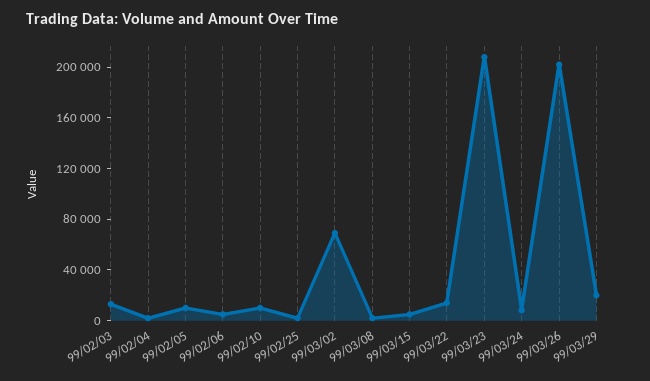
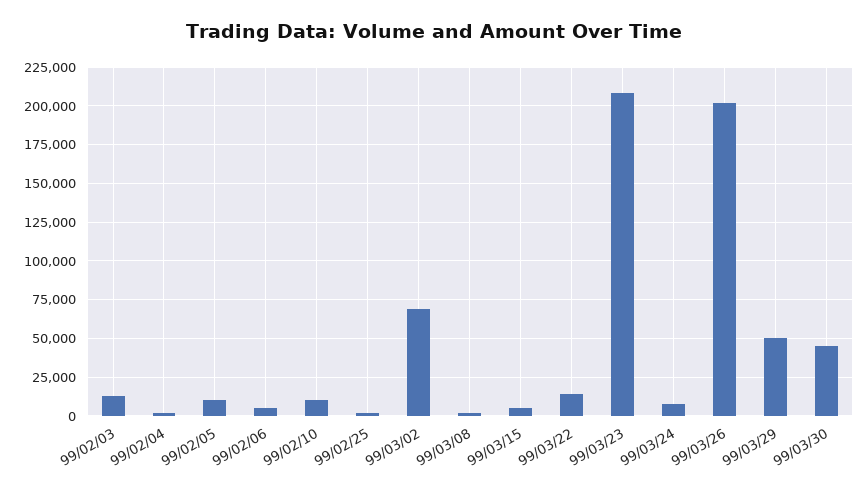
99/03/29: 20000 -> 50000
99/03/30: none -> 45000

